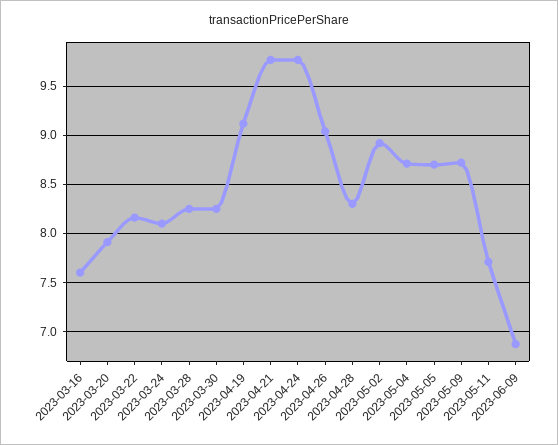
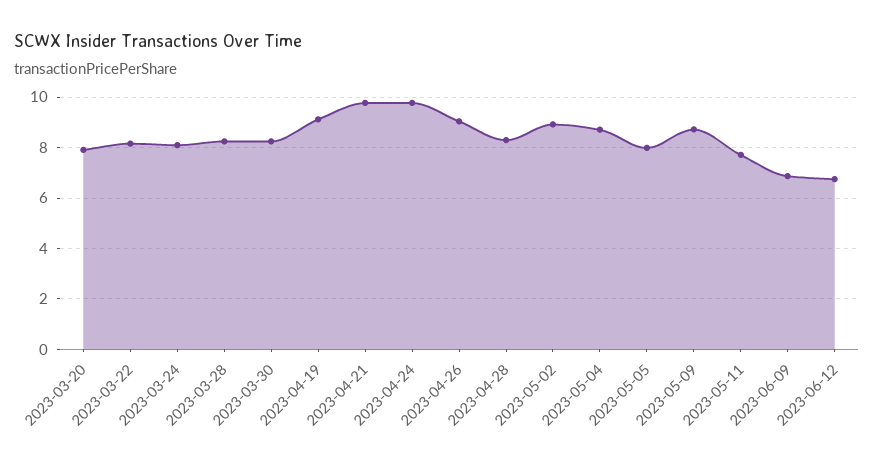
2023-03-16: 7.6 -> none
2023-05-05: 8.7 -> 8
2023-06-12: none -> 6.75

